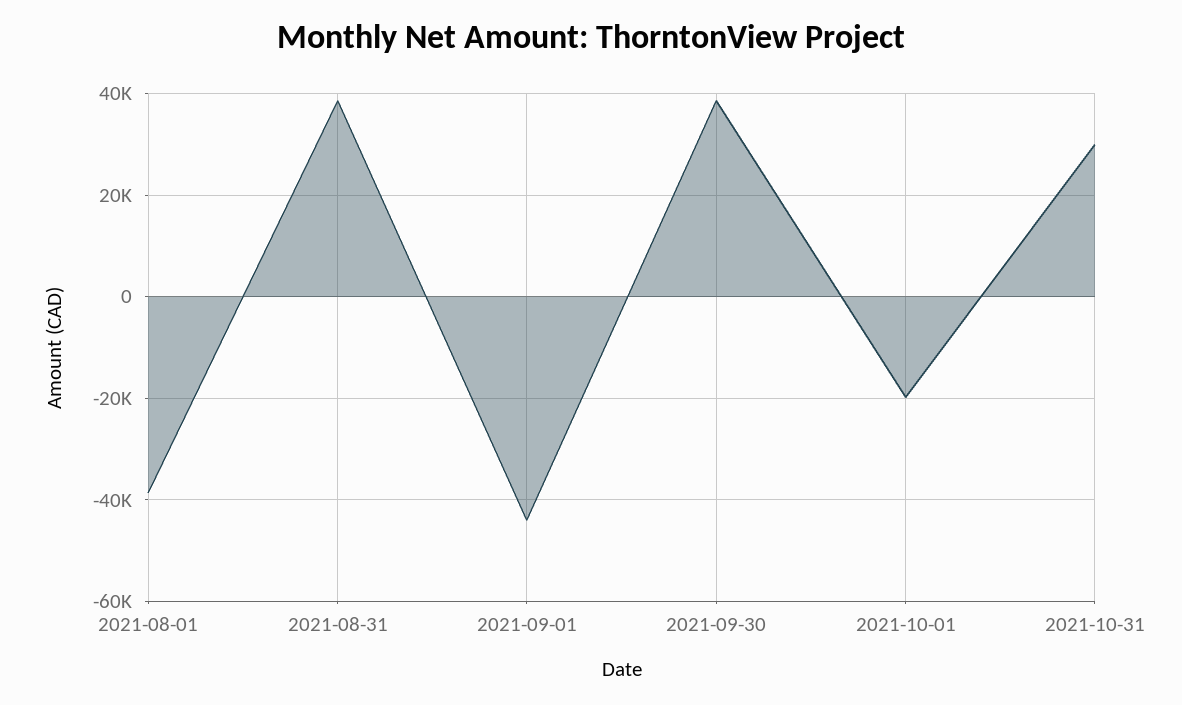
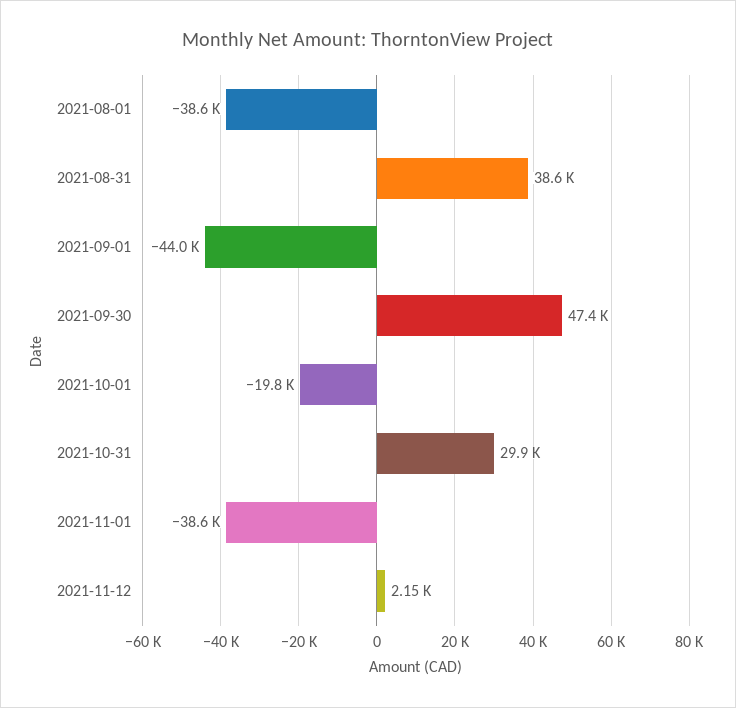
2021-09-30: 38000 -> 47400
2021-11-01: none -> -38600
2021-11-12: none -> 2150

